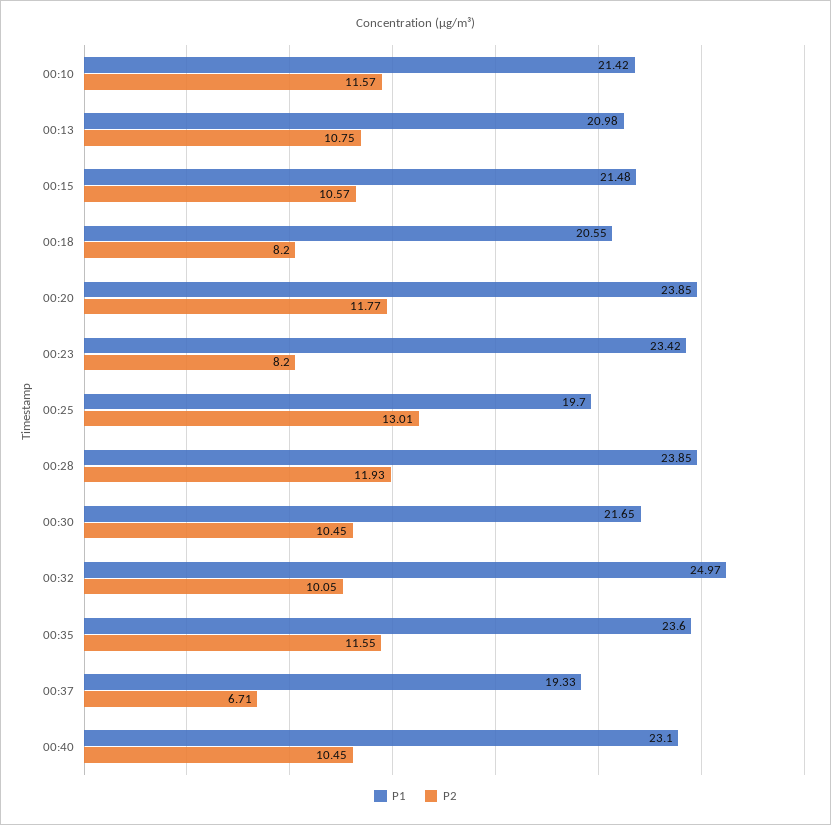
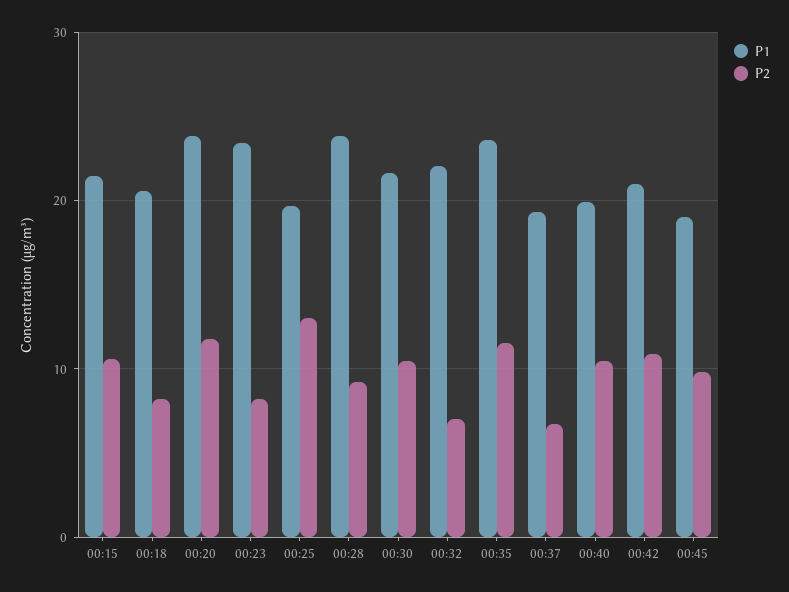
P1, 00:10: 21.42 -> none
P2, 00:10: 11.57 -> none
P1, 00:13: 20.98 -> none
P2, 00:13: 10.75 -> none
P2, 00:28: 11.93 -> 9
P1, 00:32: 24.97 -> 22
P2, 00:32: 10.05 -> 7
P1, 00:40: 23.1 -> 20
P1, 00:42: none -> 21
P2, 00:42: none -> 11
P1, 00:45: none -> 19
P2, 00:45: none -> 10

